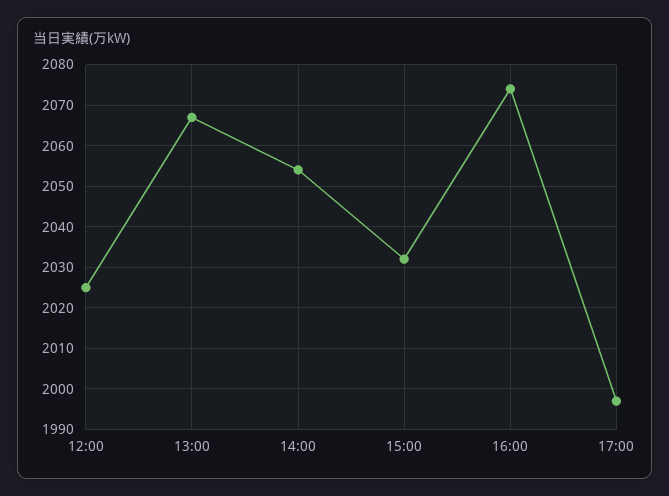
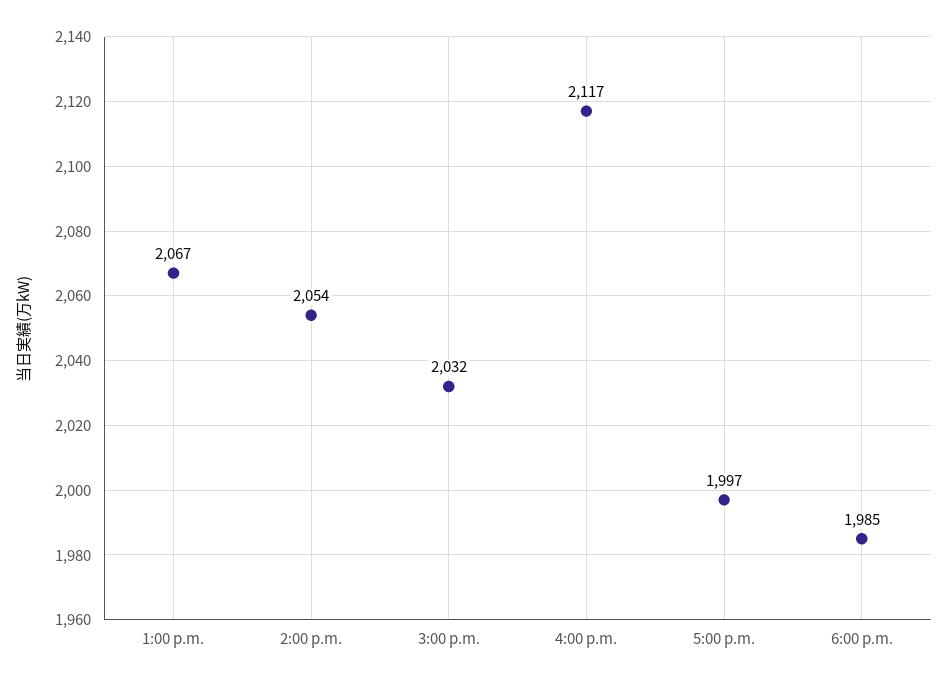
12:00: 2025 -> none
16:00: 2075 -> 2117
6:00 p.m.: none -> 1985

